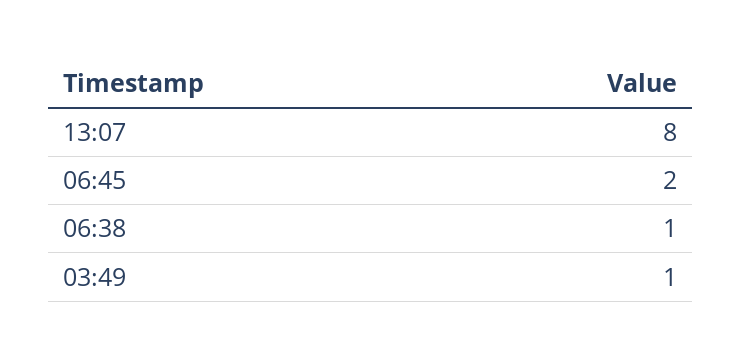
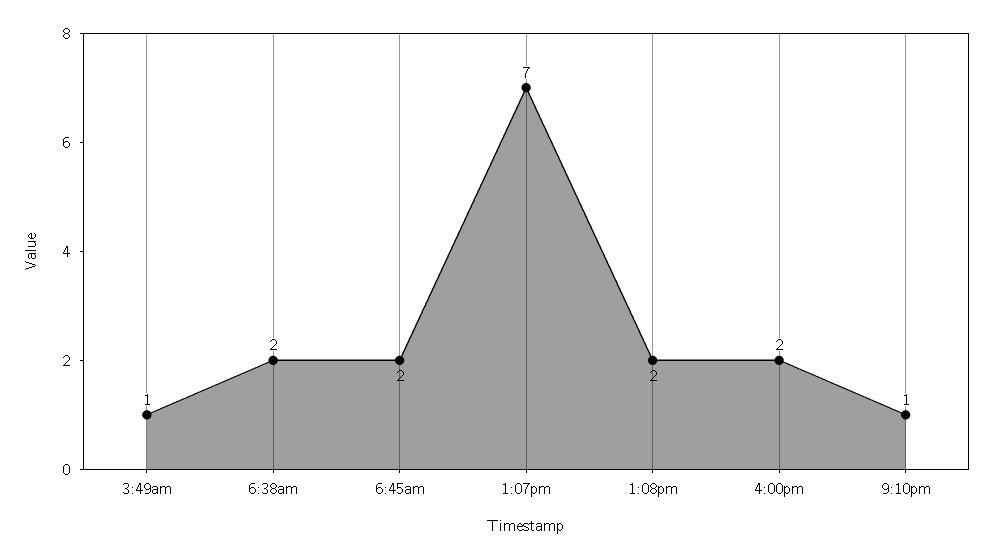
13:07: 8 -> 7
06:38: 1 -> 2
1:08pm: none -> 2
4:00pm: none -> 2
9:10pm: none -> 1

